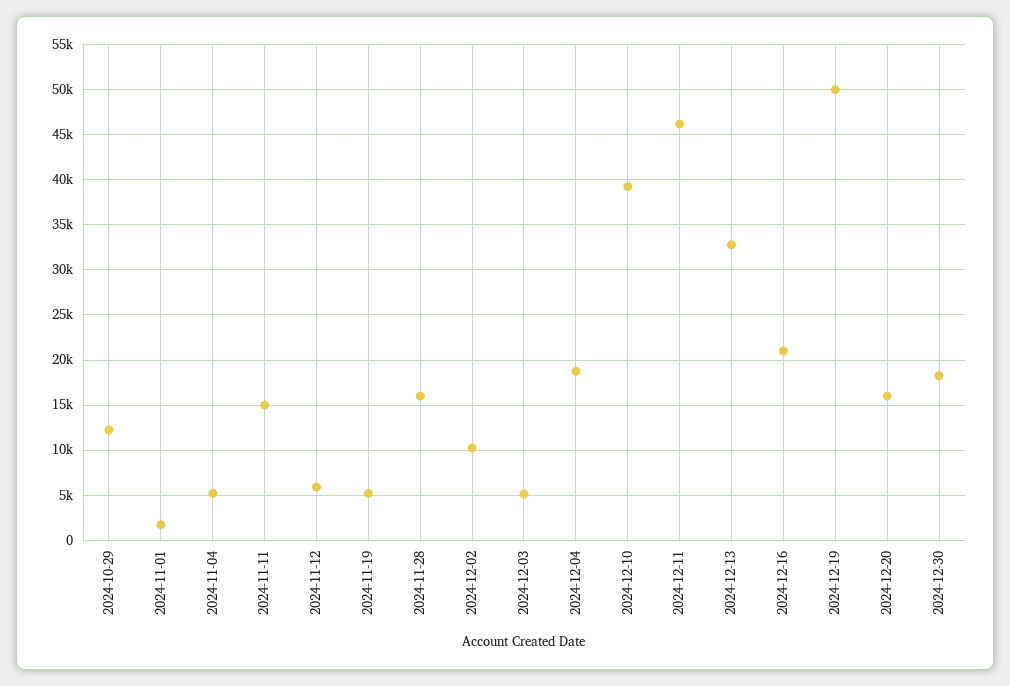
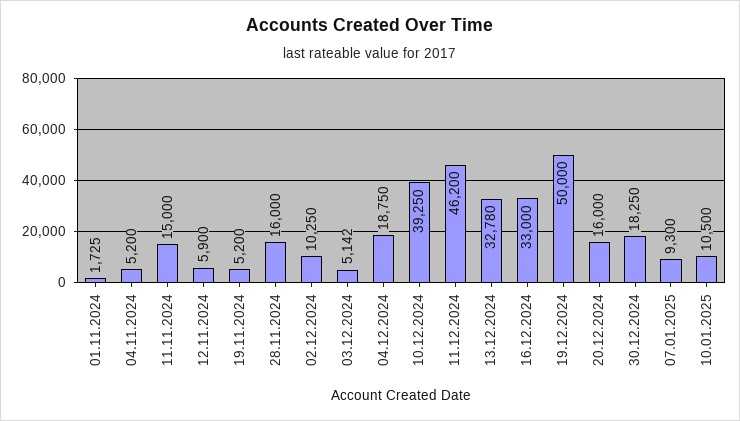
2024-10-29: 12000 -> none
2024-12-16: 21000 -> 33000
07.01.2025: none -> 9300
10.01.2025: none -> 10500

